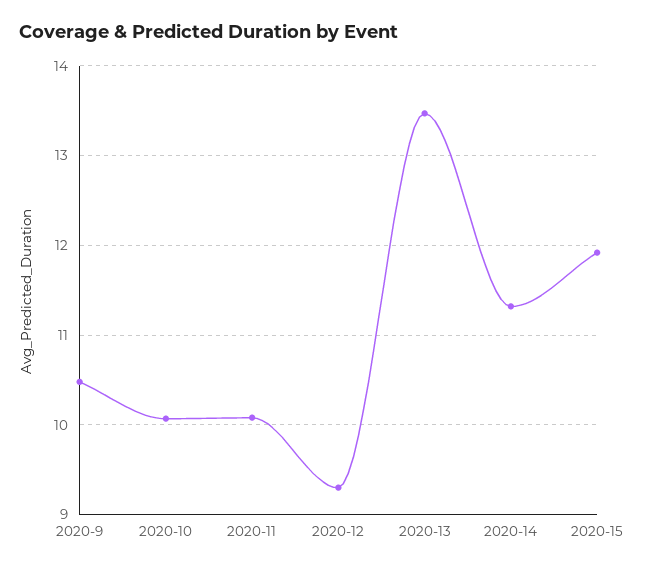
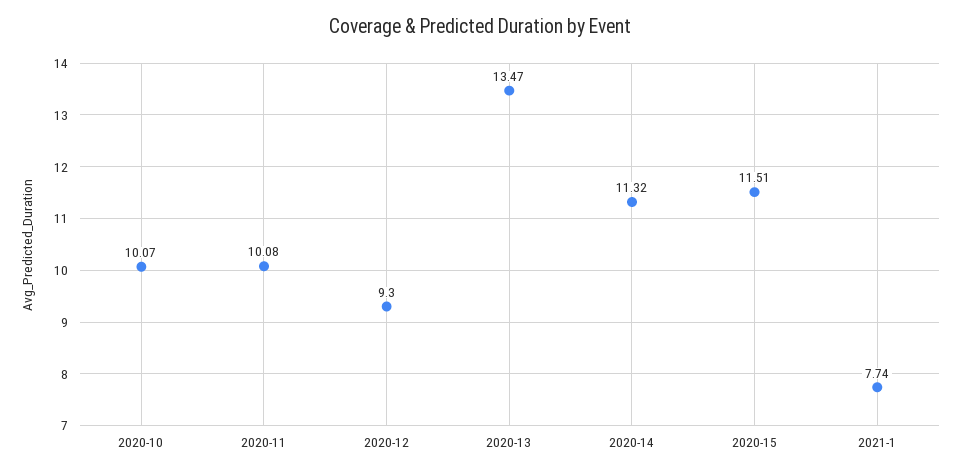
2020-9: 10.5 -> none
2020-15: 11.9 -> 11.51
2021-1: none -> 7.74

